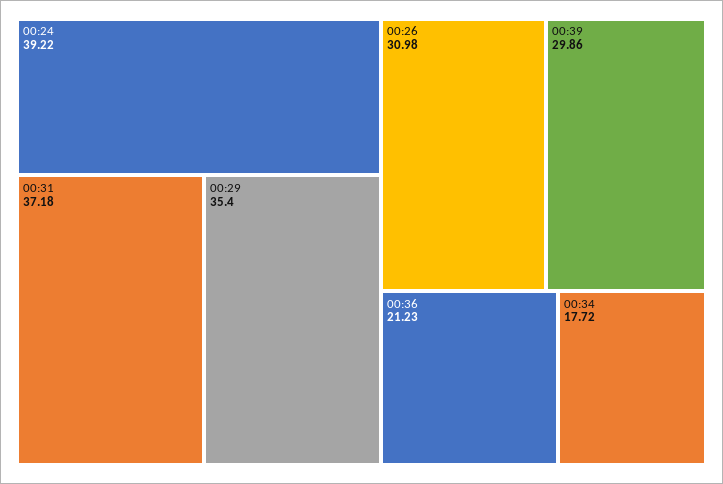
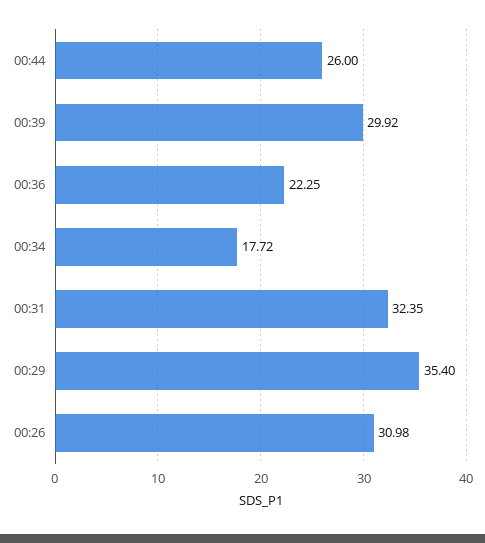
00:24: 39.22 -> none
00:31: 37.18 -> 32.35
00:39: 29.86 -> 29.92
00:36: 21.23 -> 22.25
00:44: none -> 26

